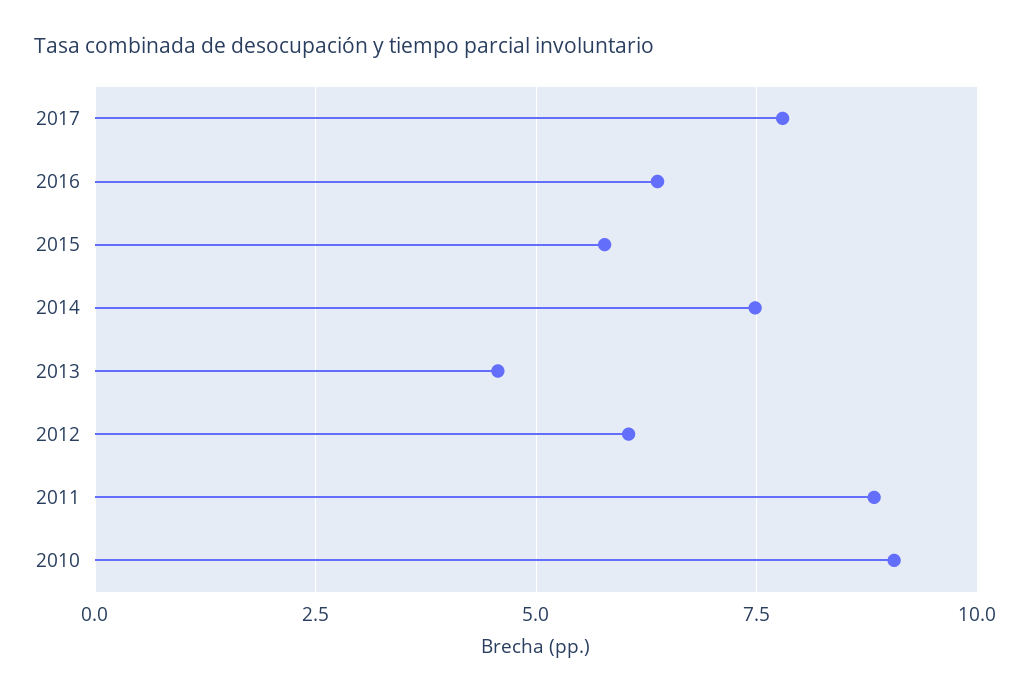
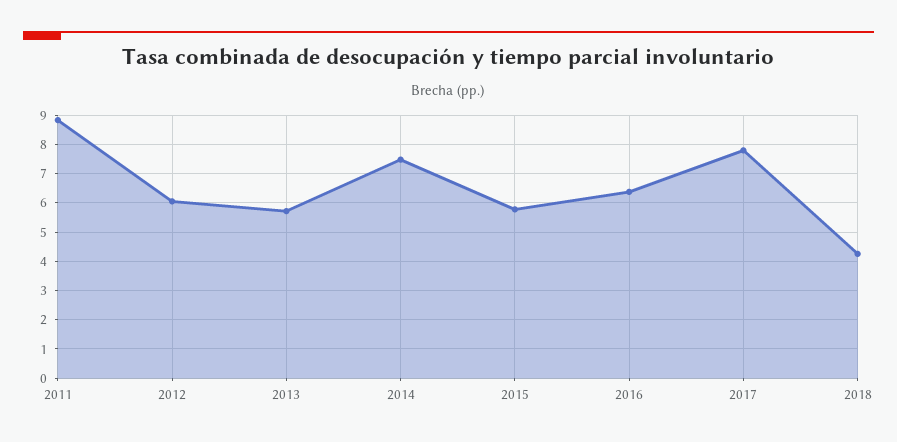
2013: 4.5 -> 5.75
2010: 9 -> none
2018: none -> 4.25

